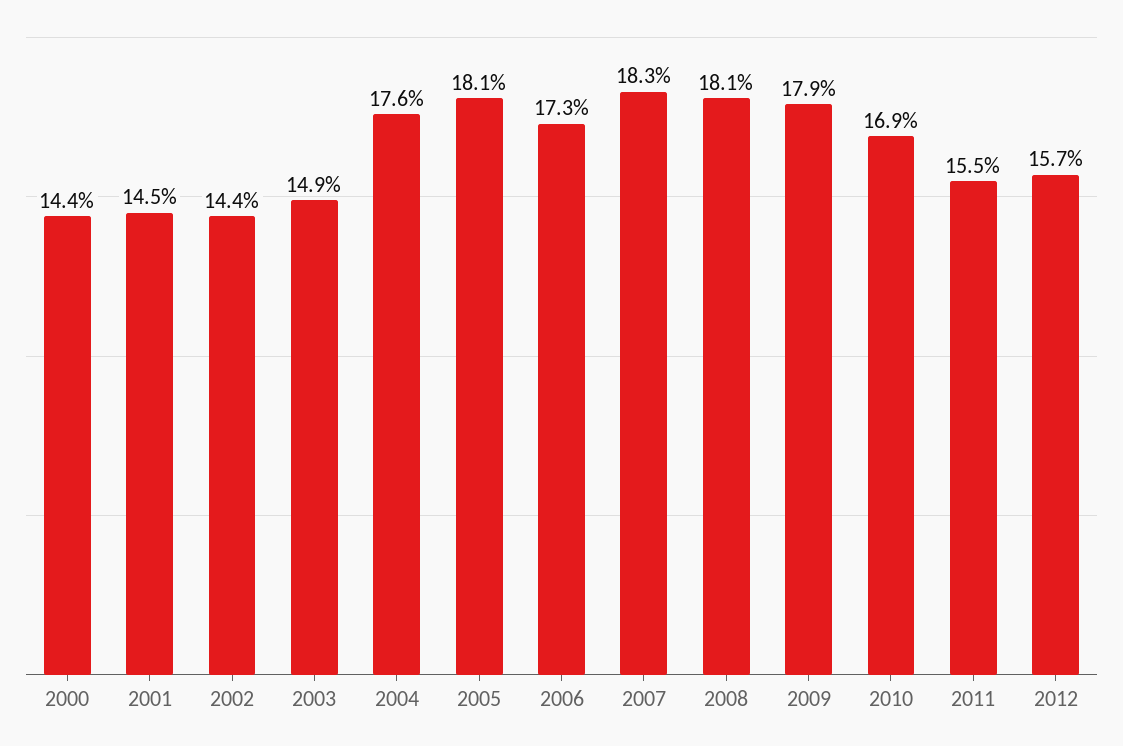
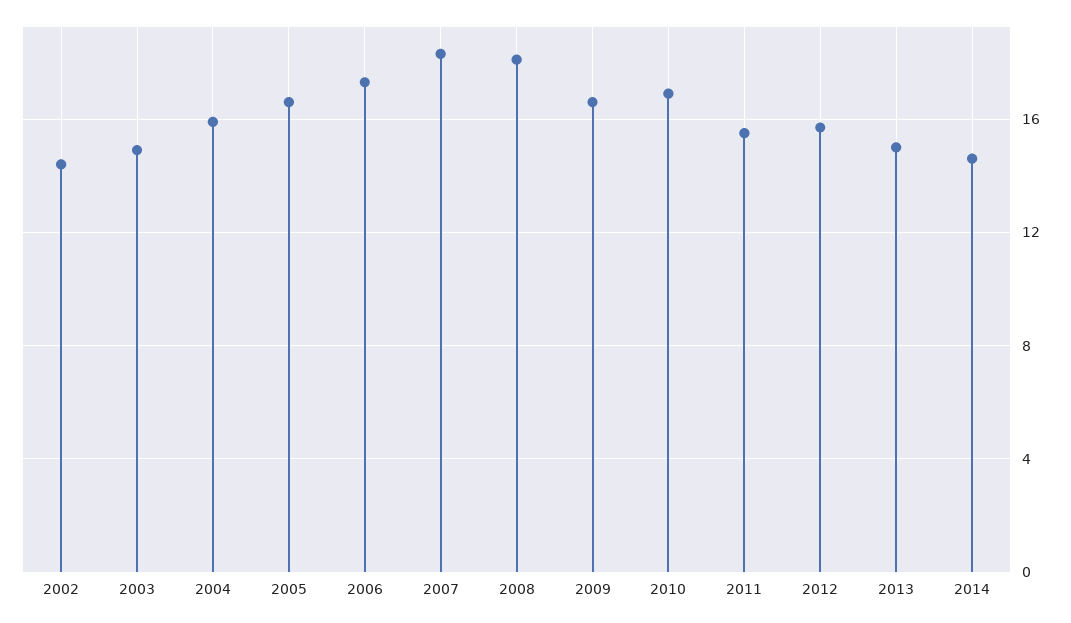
2000: 14.4 -> none
2001: 14.5 -> none
2004: 17.6 -> 16
2005: 18.1 -> 16.5
2009: 17.9 -> 16.5
2013: none -> 15
2014: none -> 14.5

